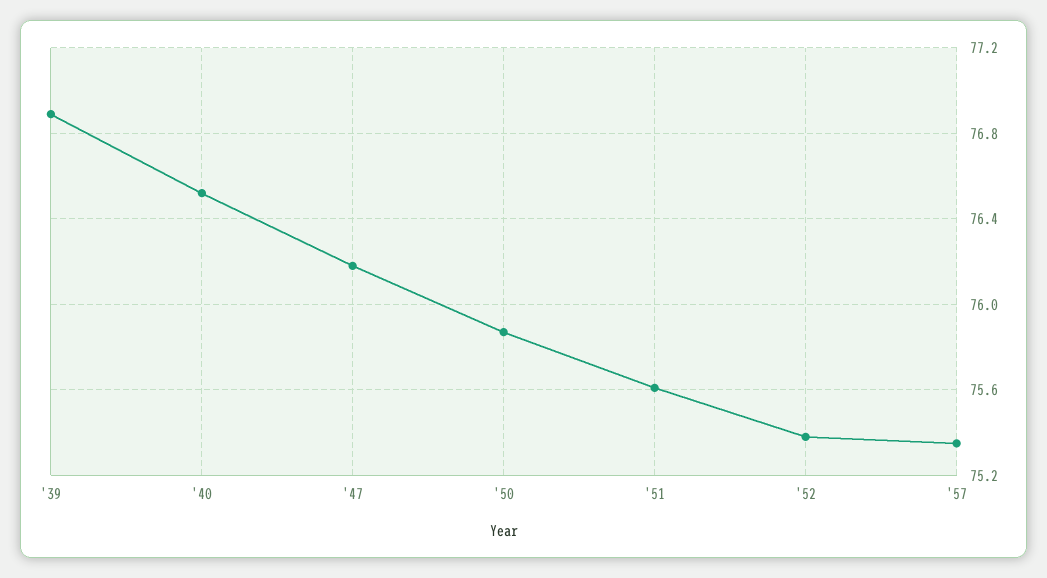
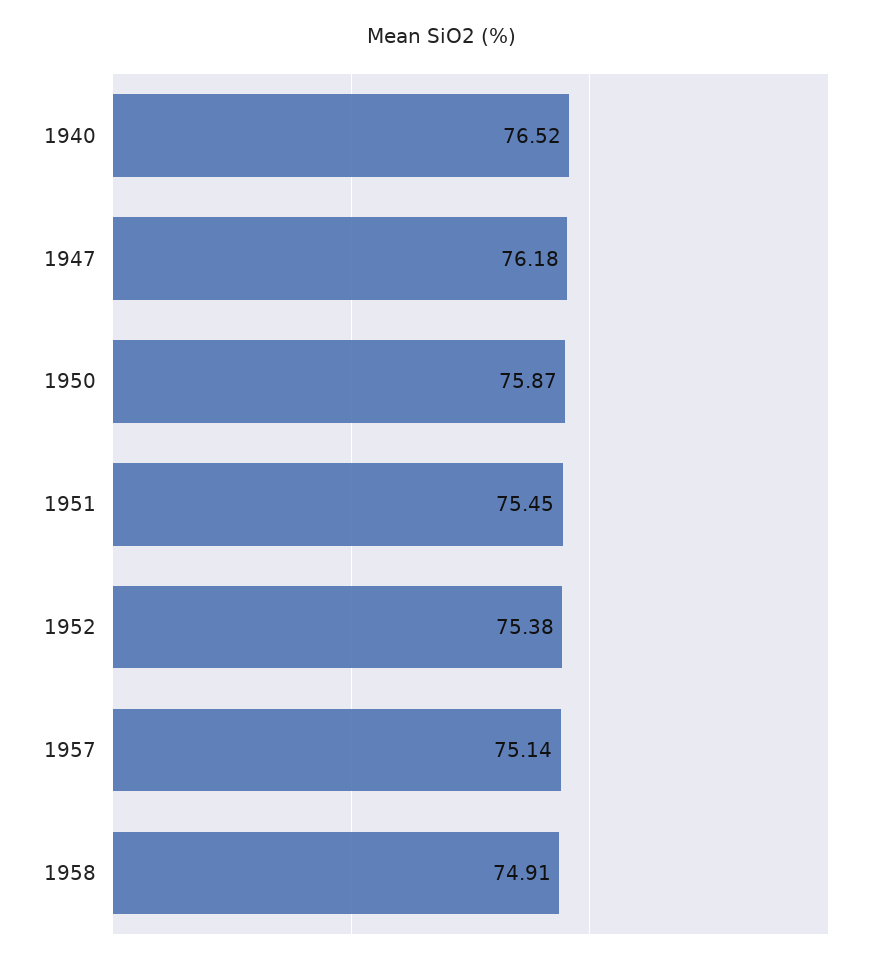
'39: 76.9 -> none
'51: 75.6 -> 75.45
'57: 75.35 -> 75.14
1958: none -> 74.91

